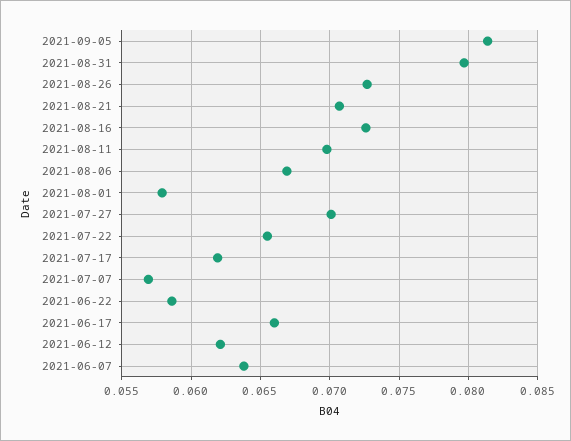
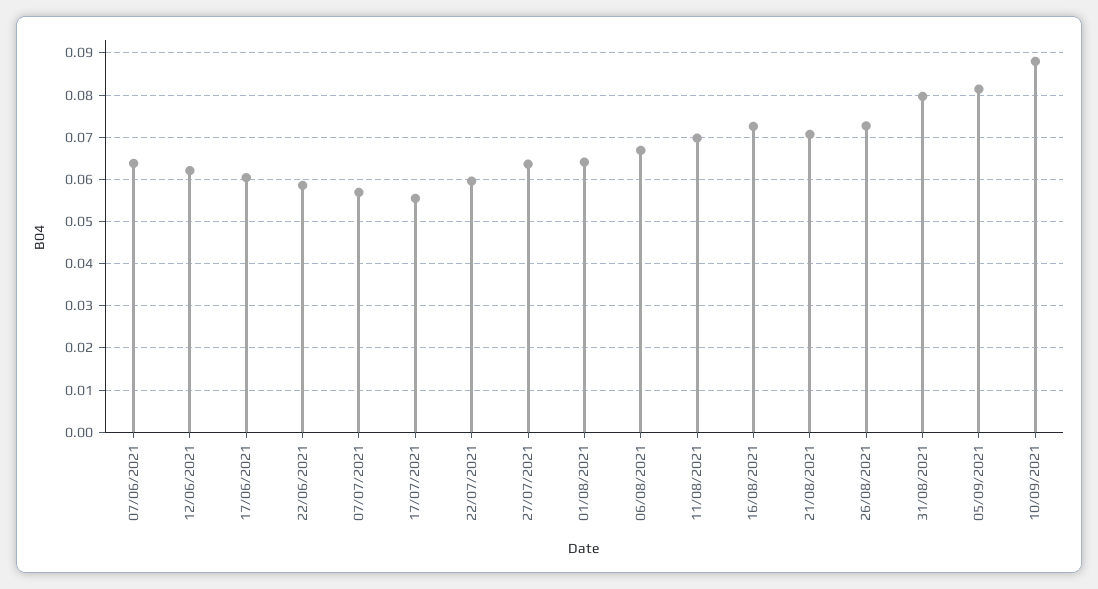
2021-08-01: 0.058 -> 0.064
2021-07-27: 0.07 -> 0.064
2021-07-22: 0.0655 -> 0.06
2021-07-17: 0.062 -> 0.056
2021-06-17: 0.066 -> 0.06
10/09/2021: none -> 0.088

